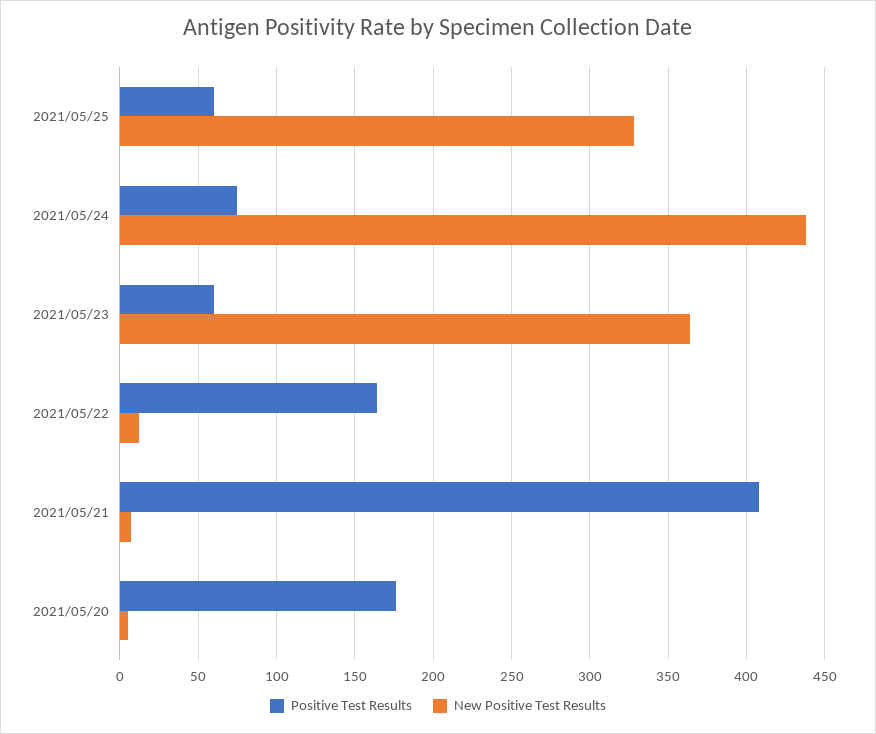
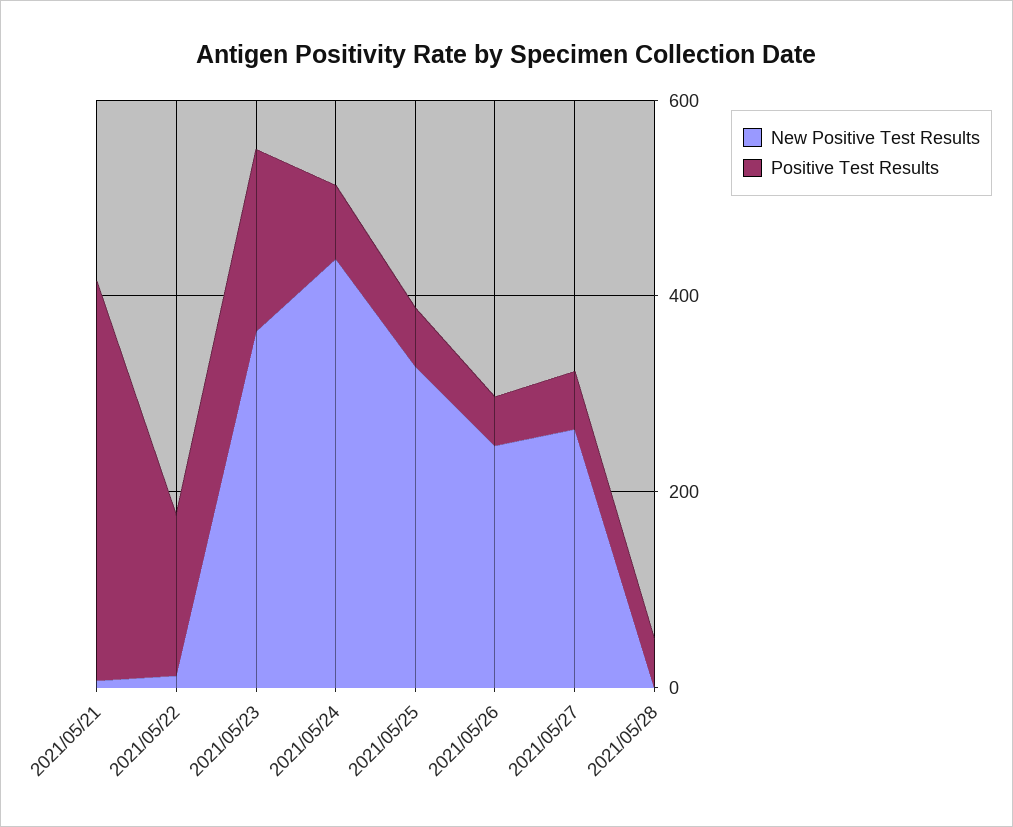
Positive Test Results, 2021/05/23: 60 -> 200
Positive Test Results, 2021/05/20: 175 -> none
New Positive Test Results, 2021/05/20: 5 -> none
New Positive Test Results, 2021/05/26: none -> 250
Positive Test Results, 2021/05/26: none -> 50
New Positive Test Results, 2021/05/27: none -> 250
Positive Test Results, 2021/05/27: none -> 50
New Positive Test Results, 2021/05/28: none -> 0
Positive Test Results, 2021/05/28: none -> 50

